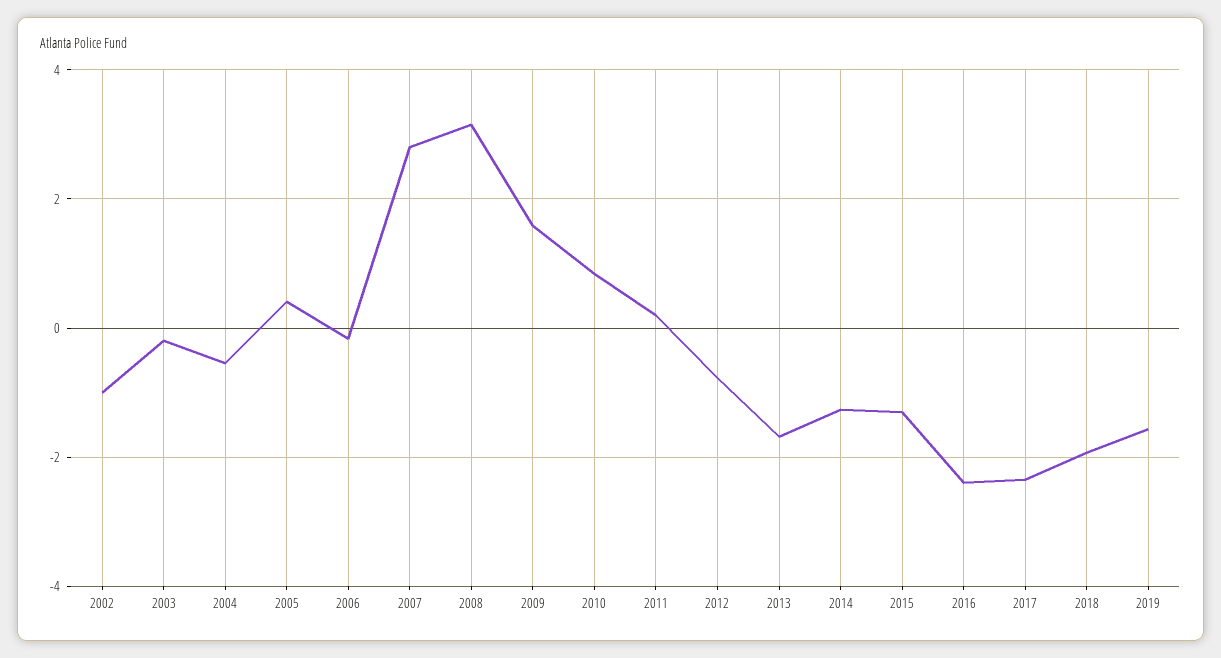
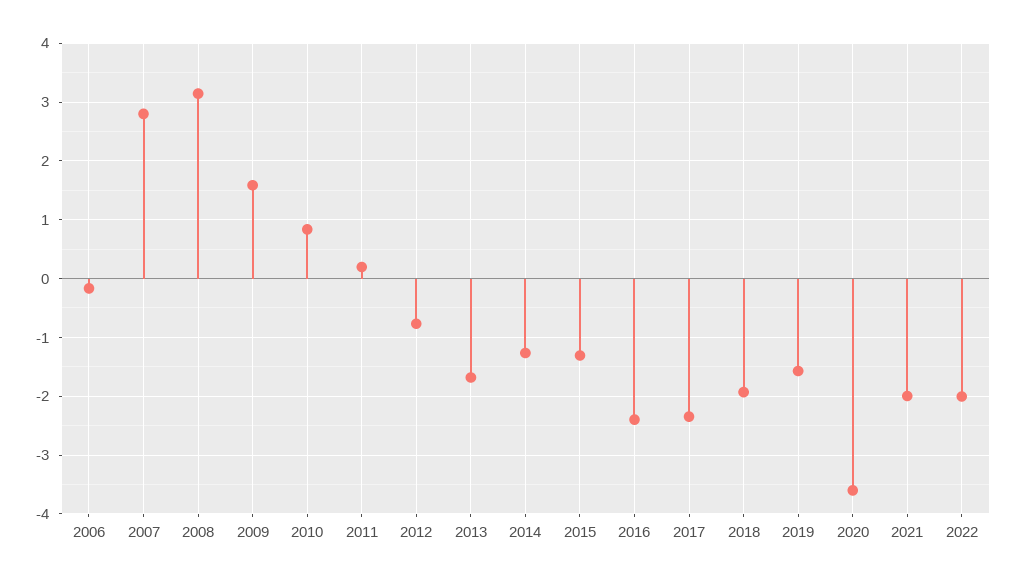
2002: -1 -> none
2003: -0.2 -> none
2004: -0.6 -> none
2005: 0.4 -> none
2020: none -> -3.6
2021: none -> -2
2022: none -> -2

